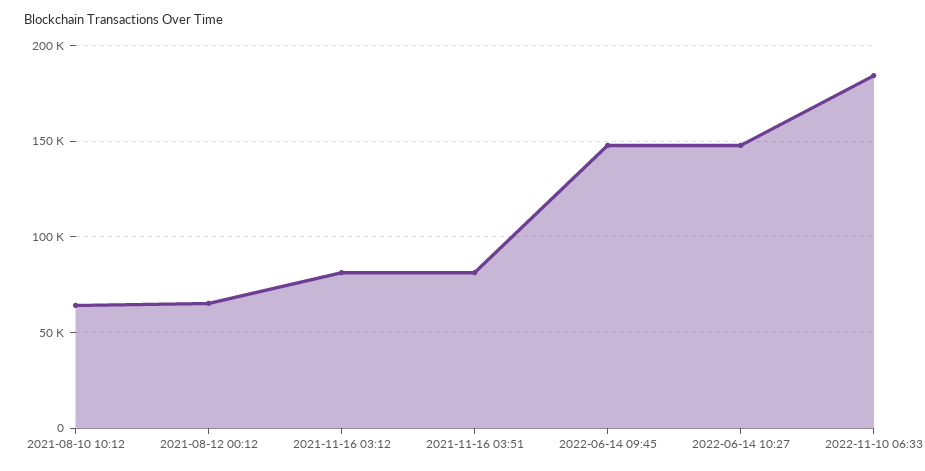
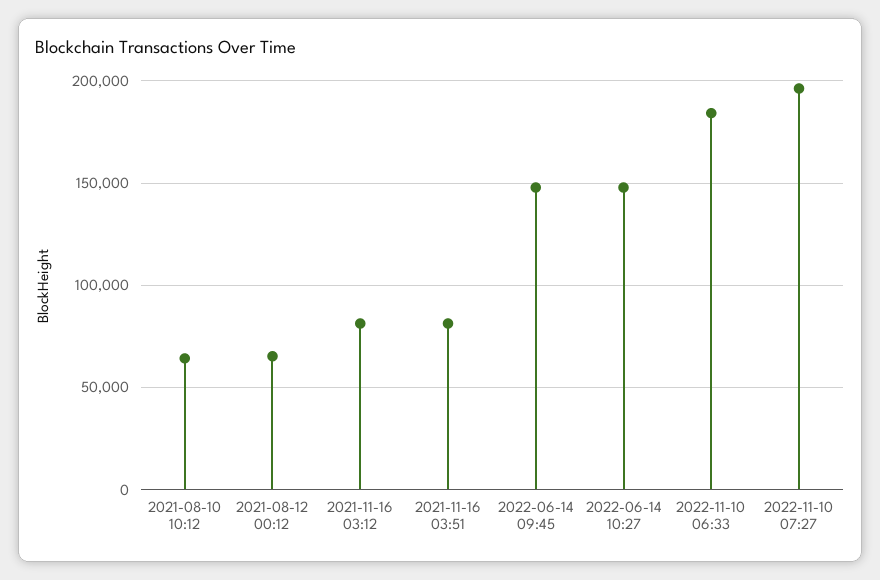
2022-11-10 07:27: none -> 195000

